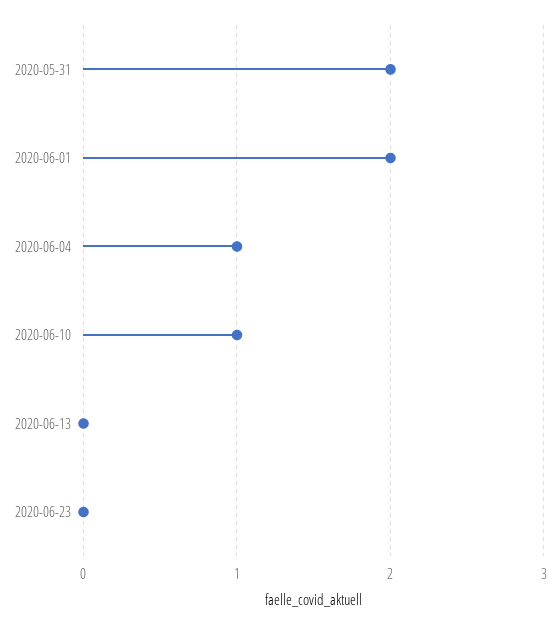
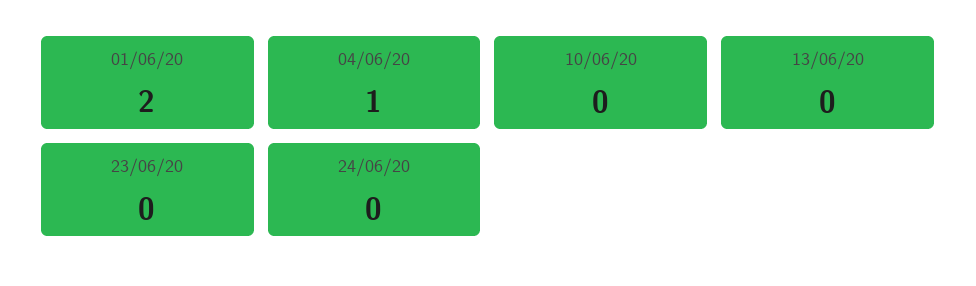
2020-05-31: 2 -> none
2020-06-10: 1 -> 0
24/06/20: none -> 0

